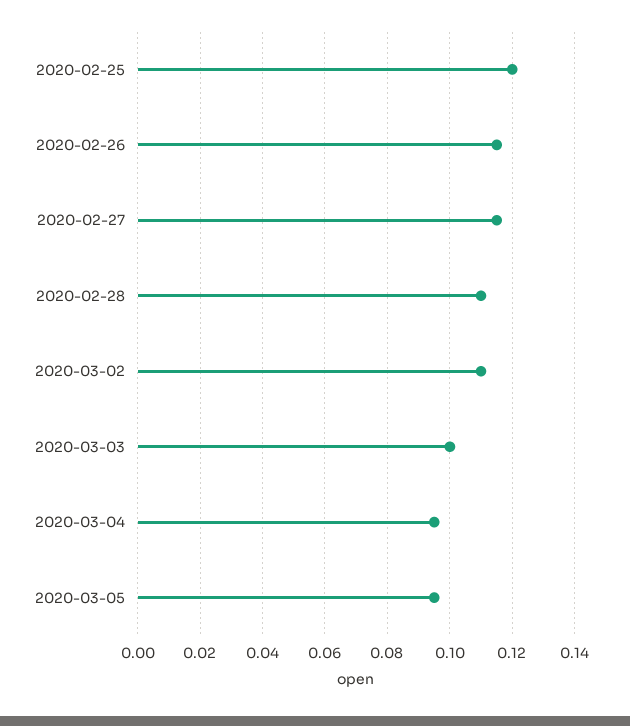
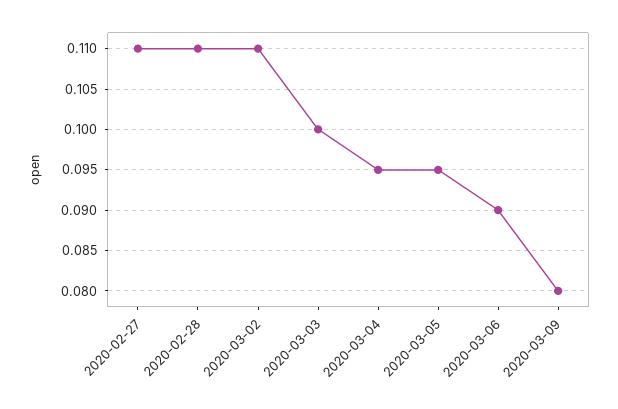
2020-02-25: 0.12 -> none
2020-02-26: 0.115 -> none
2020-02-27: 0.115 -> 0.11
2020-03-06: none -> 0.09
2020-03-09: none -> 0.08

